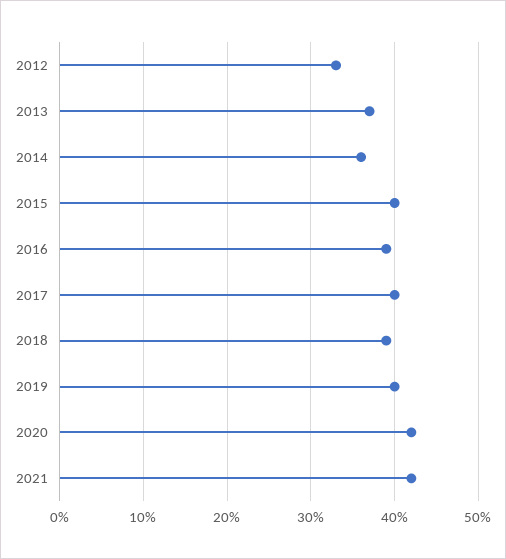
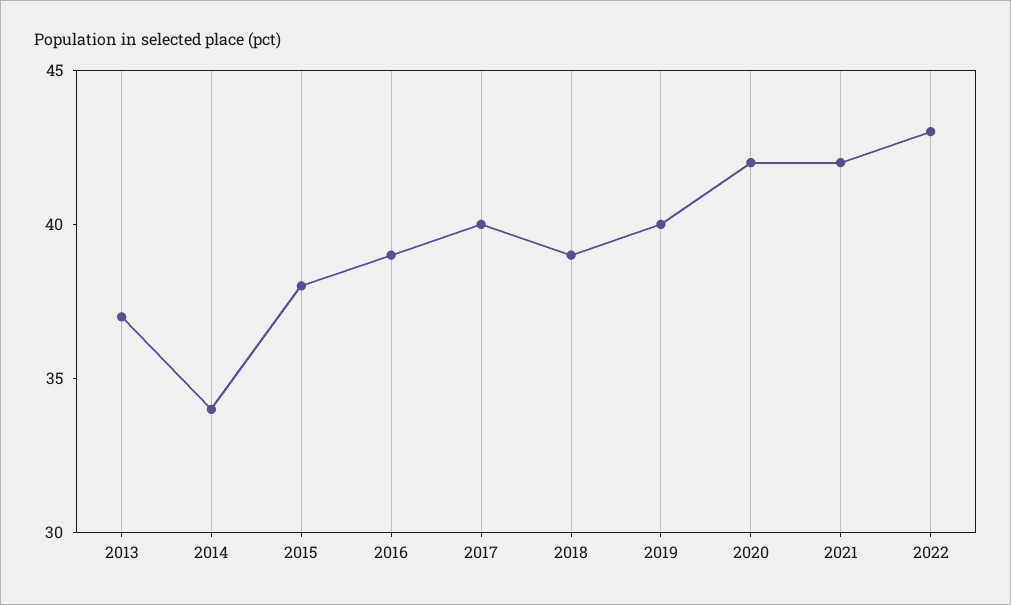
2012: 33 -> none
2014: 36 -> 34
2015: 40 -> 38
2022: none -> 43

